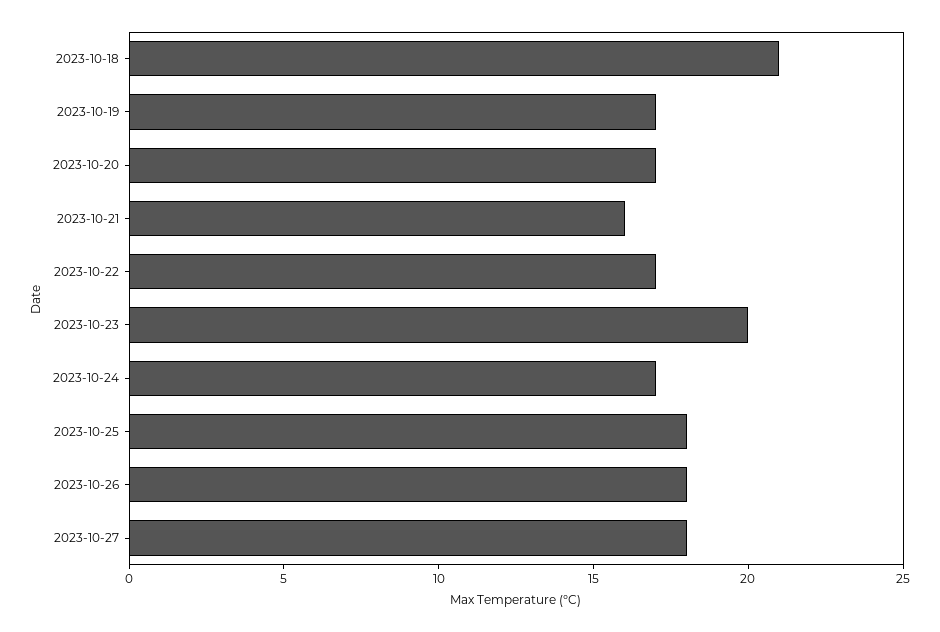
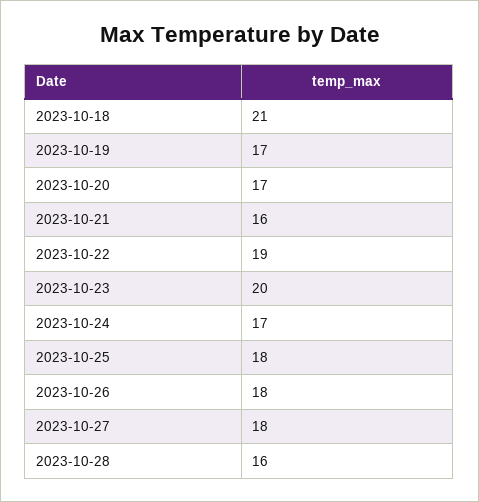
2023-10-22: 17 -> 19
2023-10-28: none -> 16

